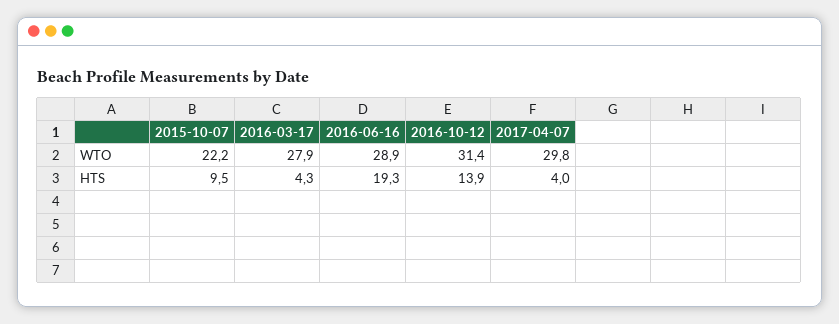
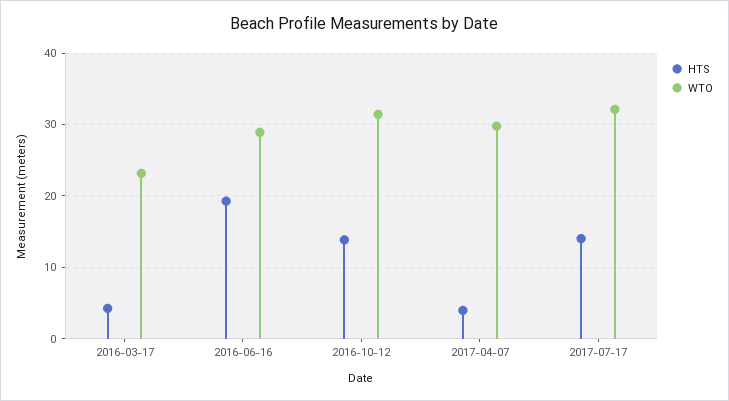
WTO, 2015-10-07: 22.2 -> none
WTO, 2016-03-17: 27.9 -> 23
HTS, 2015-10-07: 9.5 -> none
HTS, 2017-07-17: none -> 14
WTO, 2017-07-17: none -> 32

